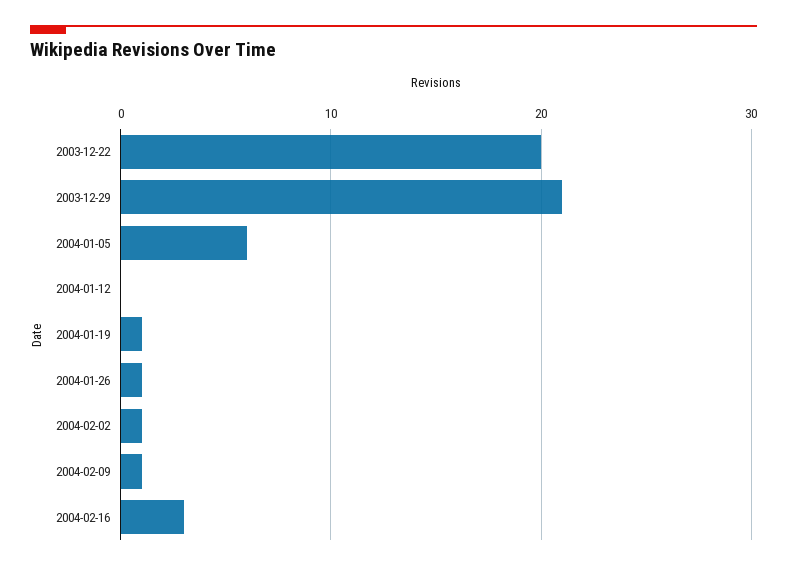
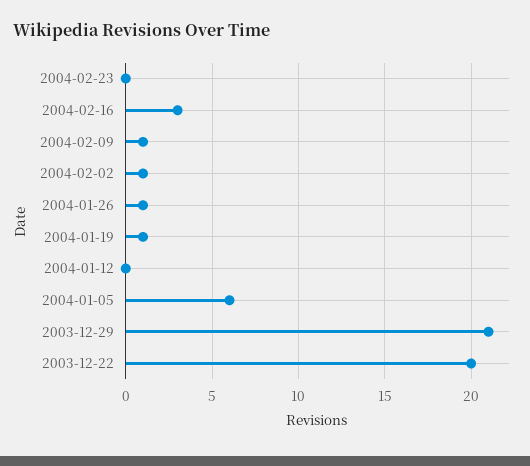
2004-02-23: none -> 0

